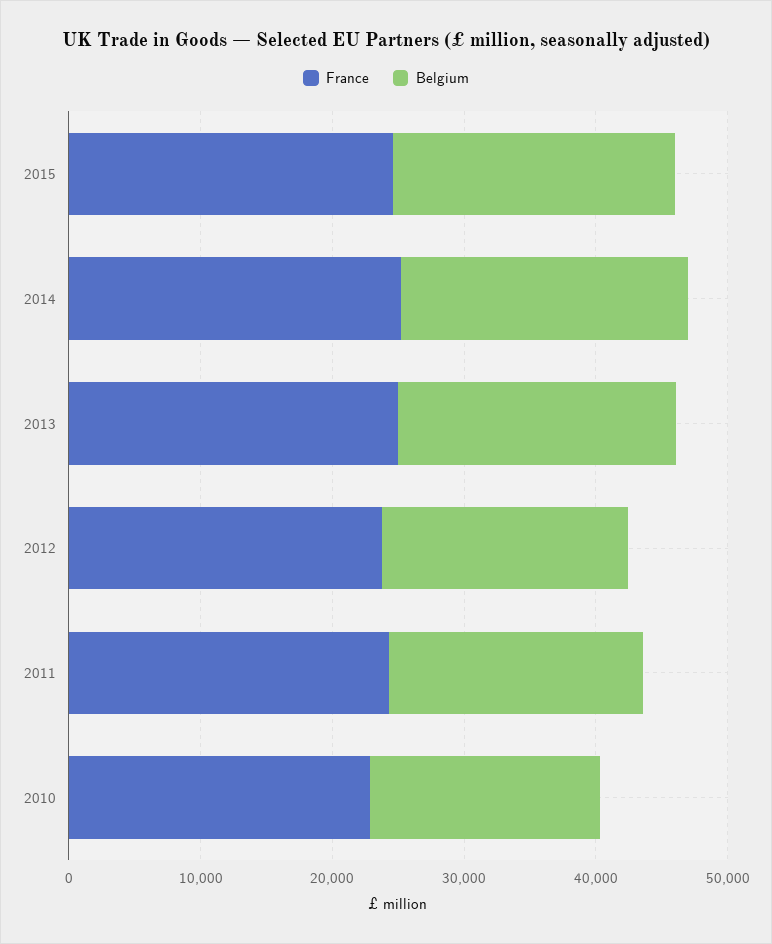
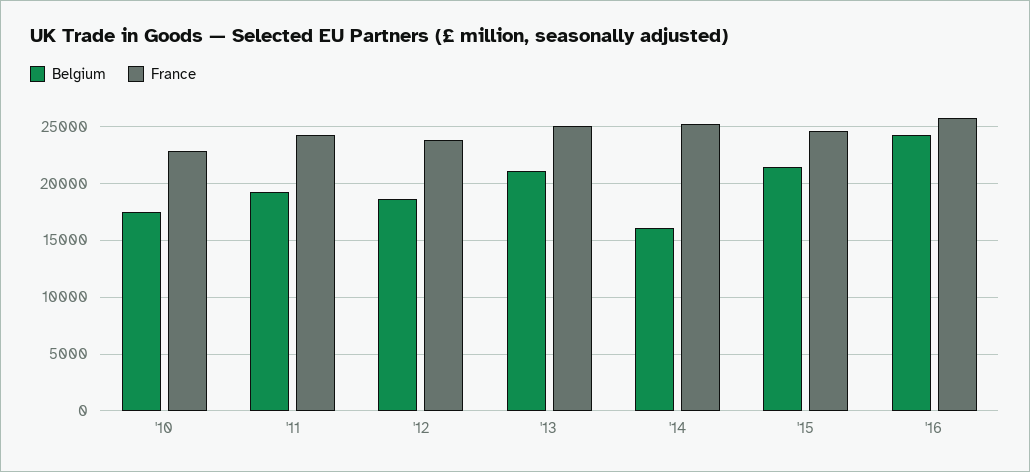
Belgium, 2014: 22000 -> 16000
Belgium, '16: none -> 24000
France, '16: none -> 26000

